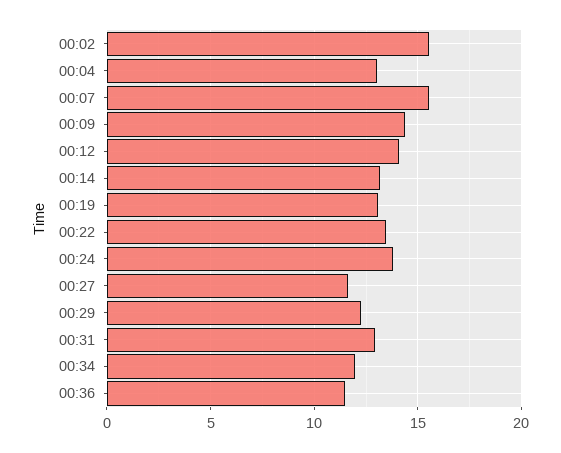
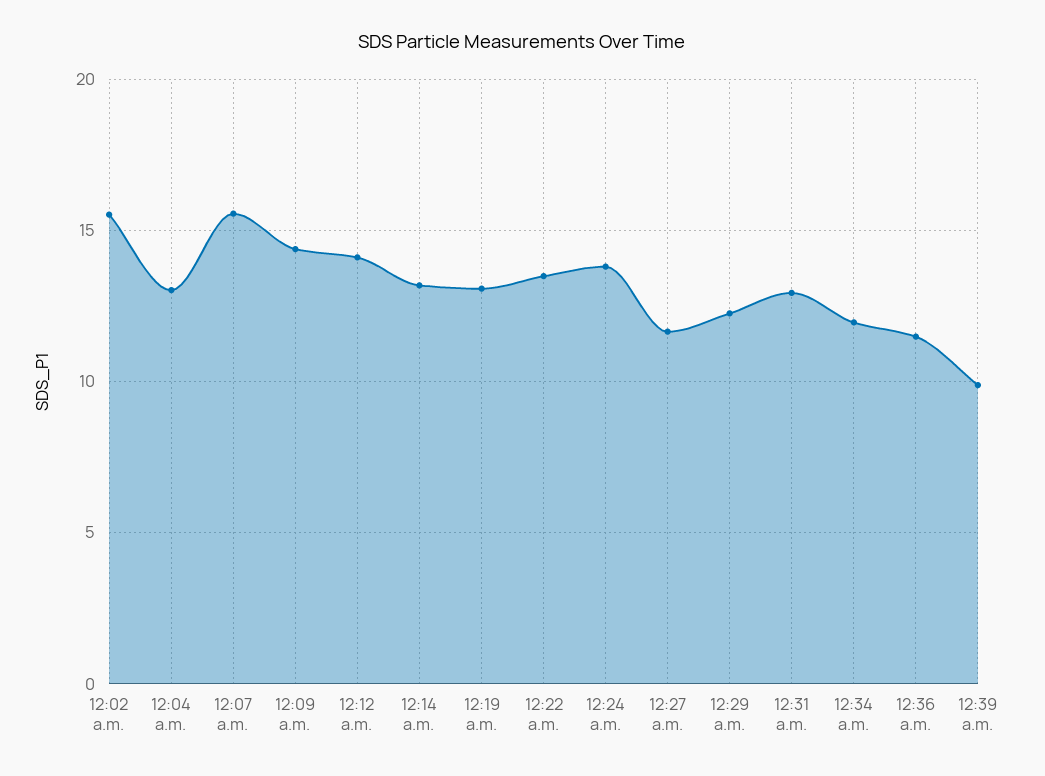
12:39 a.m.: none -> 10

